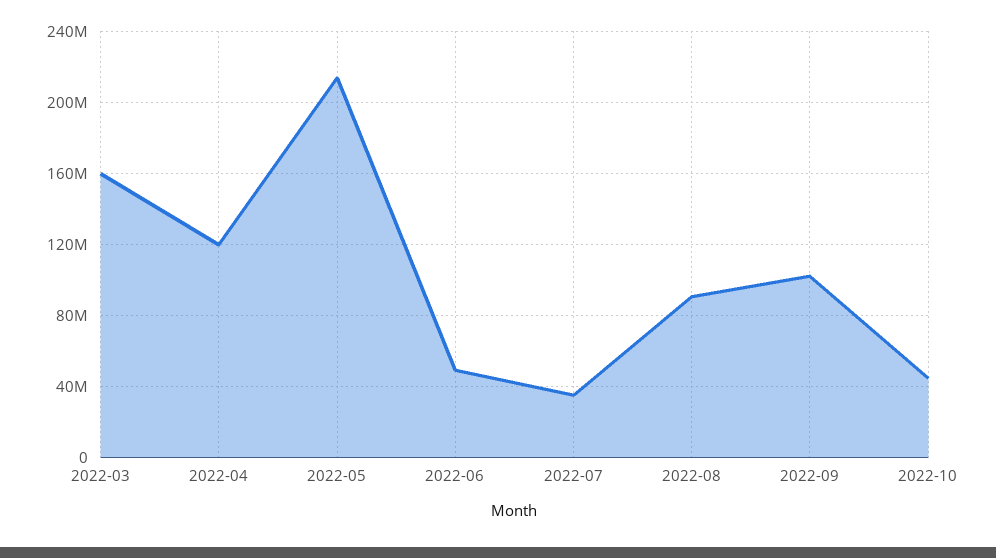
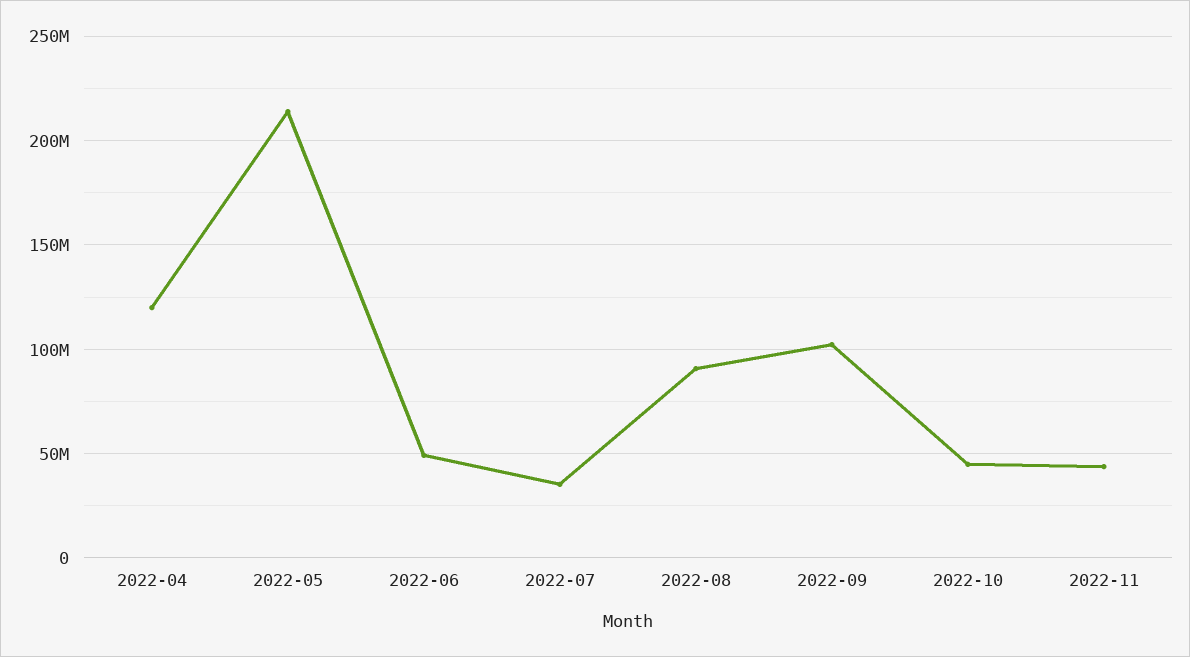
2022-03: 160000000 -> none
2022-11: none -> 45000000

